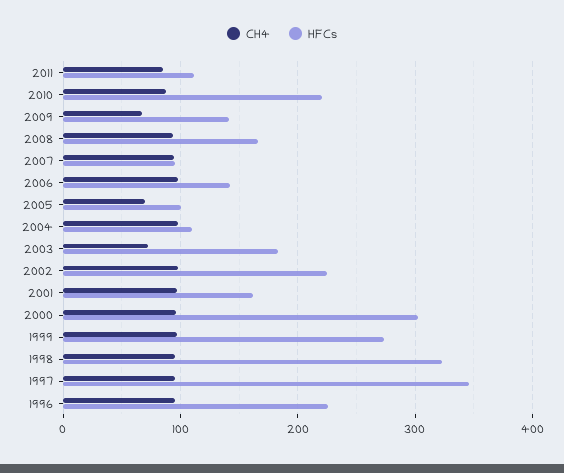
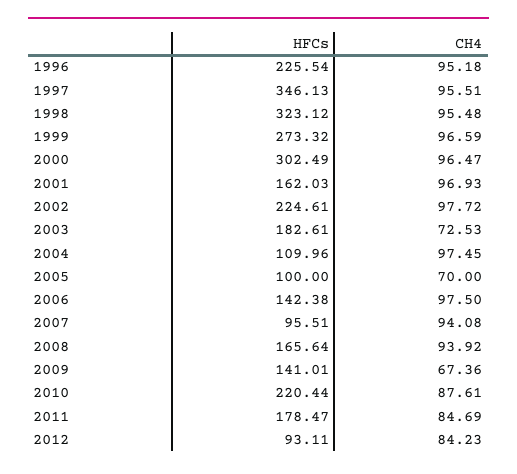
HFCs, 2011: 110 -> 178.47
HFCs, 2012: none -> 93.11
CH4, 2012: none -> 84.23

